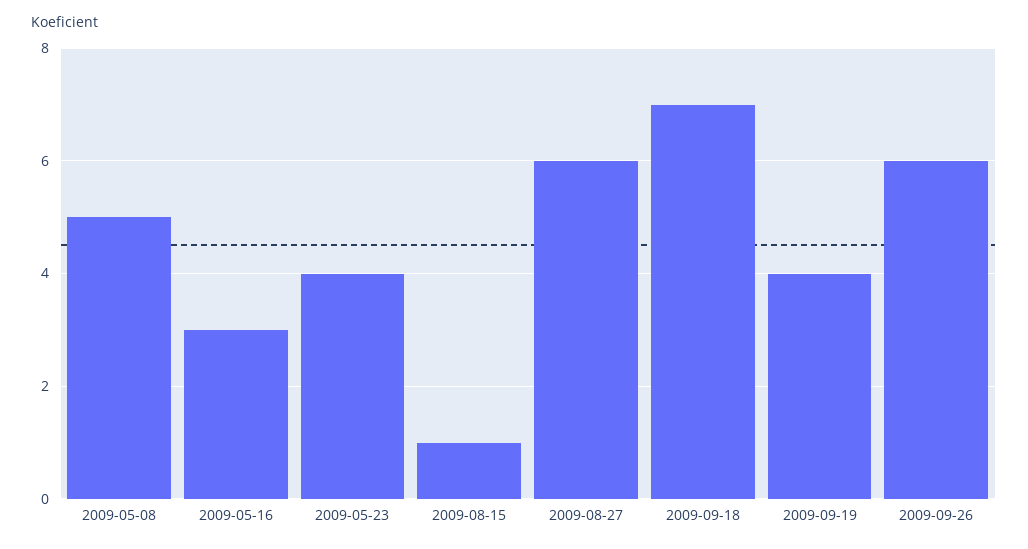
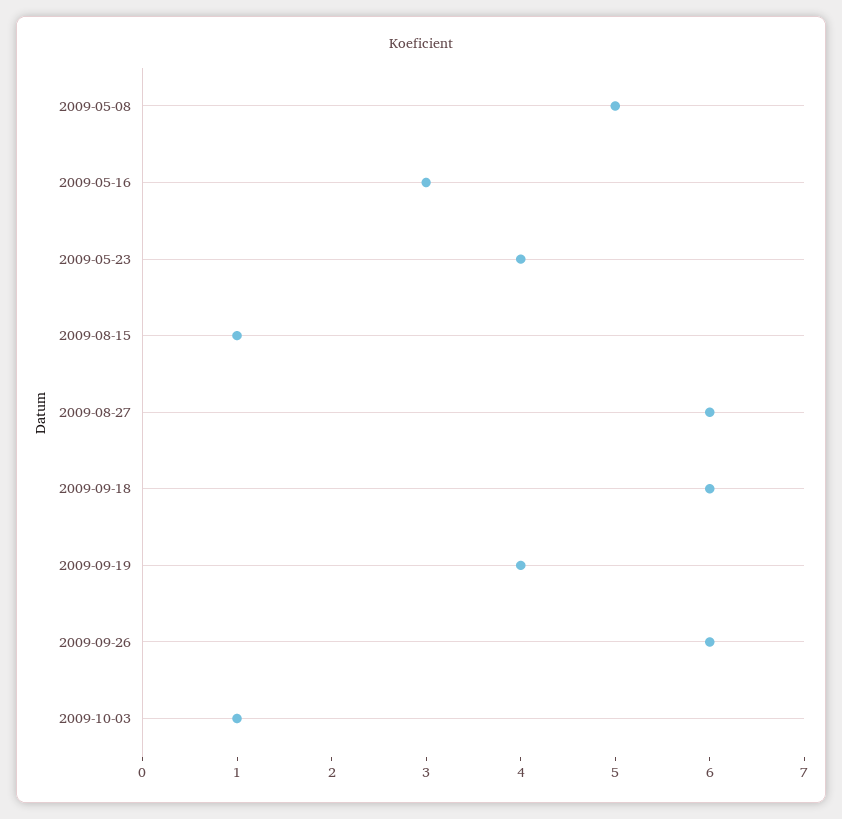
2009-09-18: 7 -> 6
2009-10-03: none -> 1

